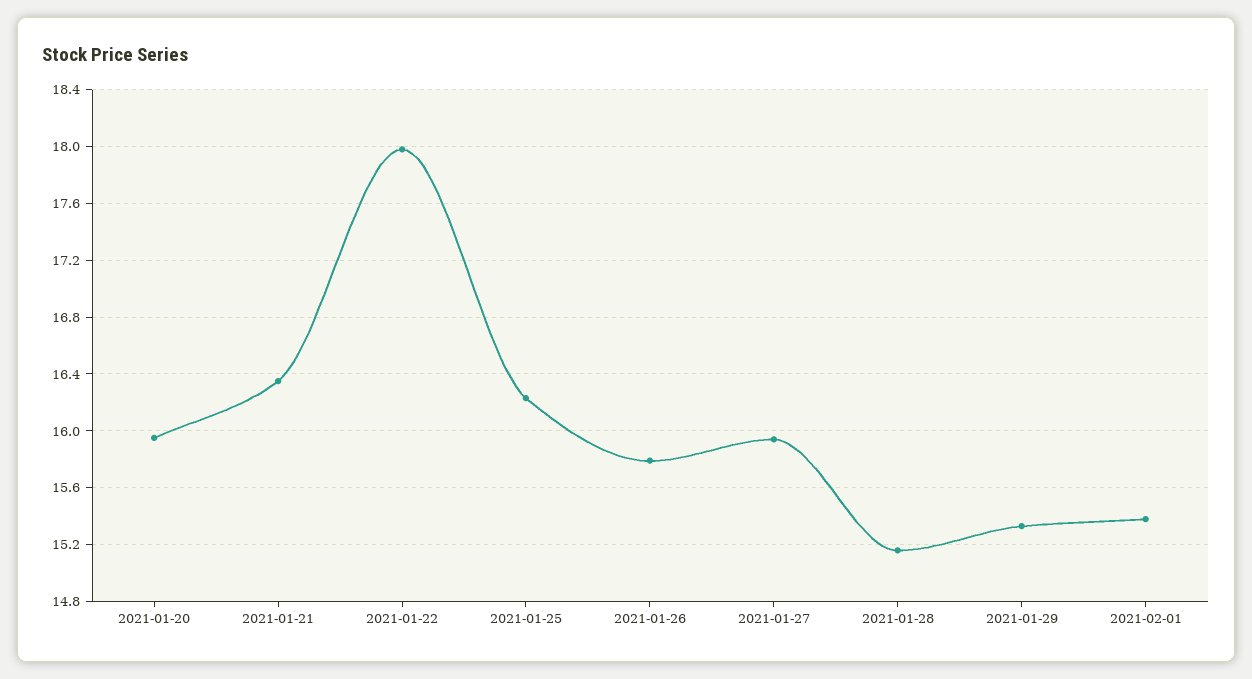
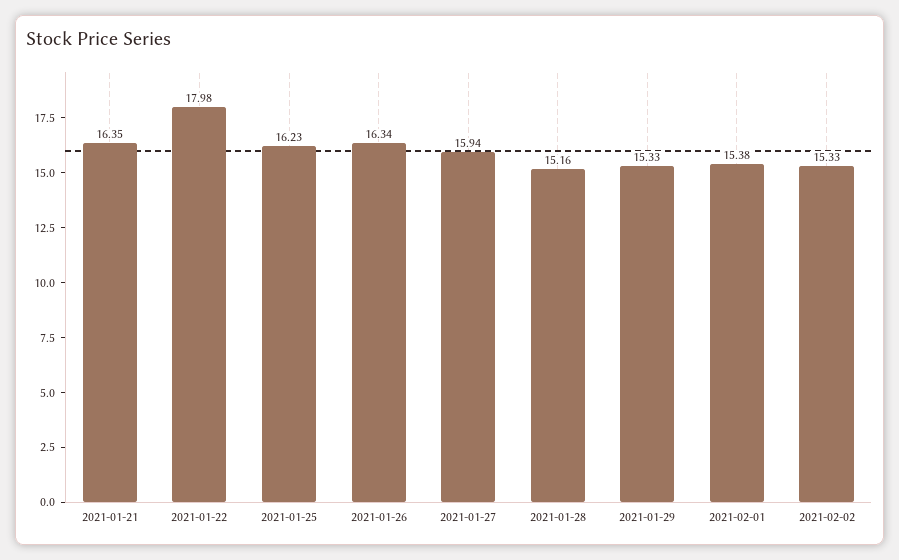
2021-01-20: 15.95 -> none
2021-01-26: 15.8 -> 16.34
2021-02-02: none -> 15.33

